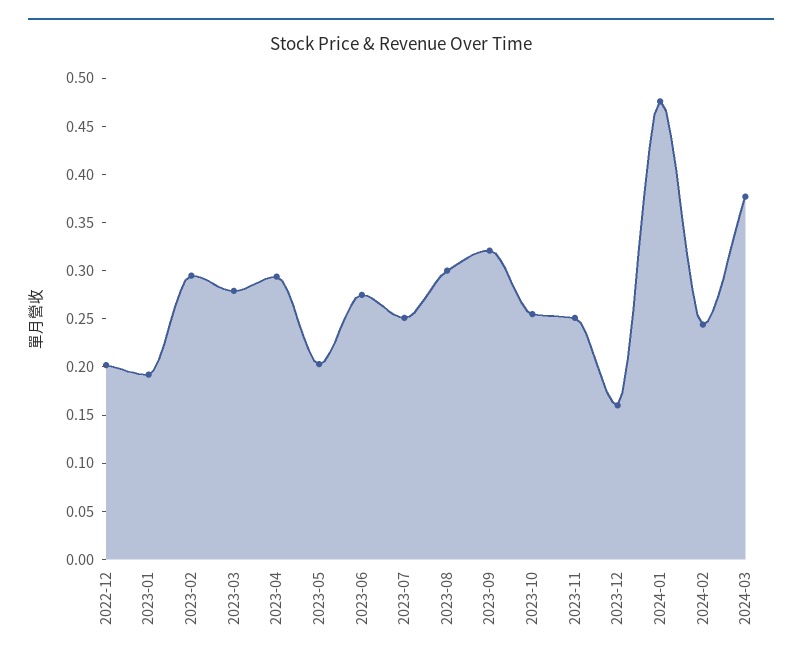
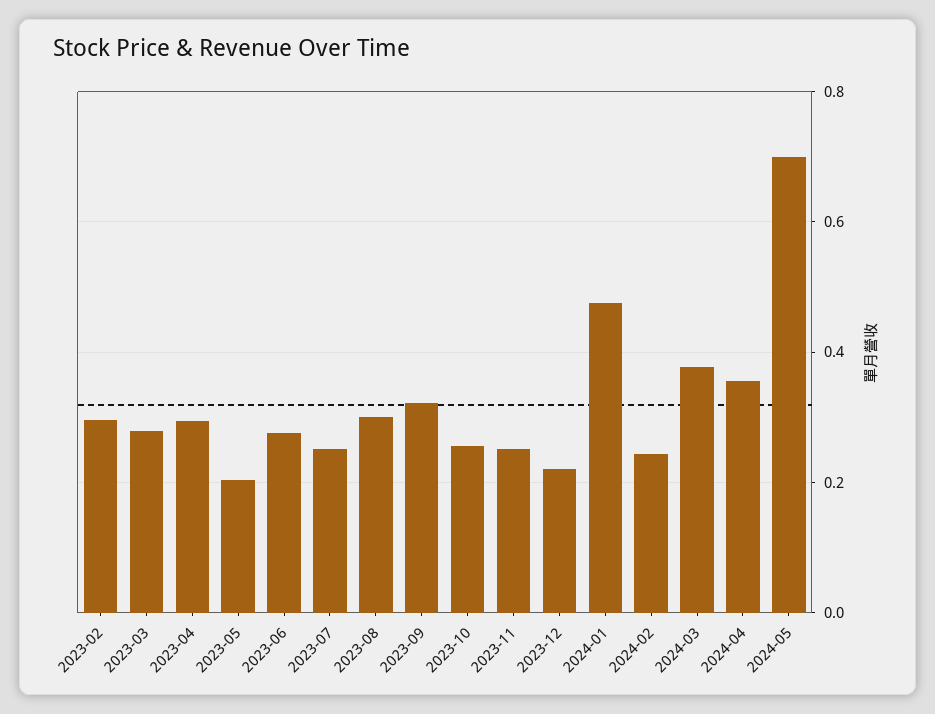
2022-12: 0.2 -> none
2023-01: 0.19 -> none
2023-12: 0.16 -> 0.22
2024-04: none -> 0.36
2024-05: none -> 0.7

